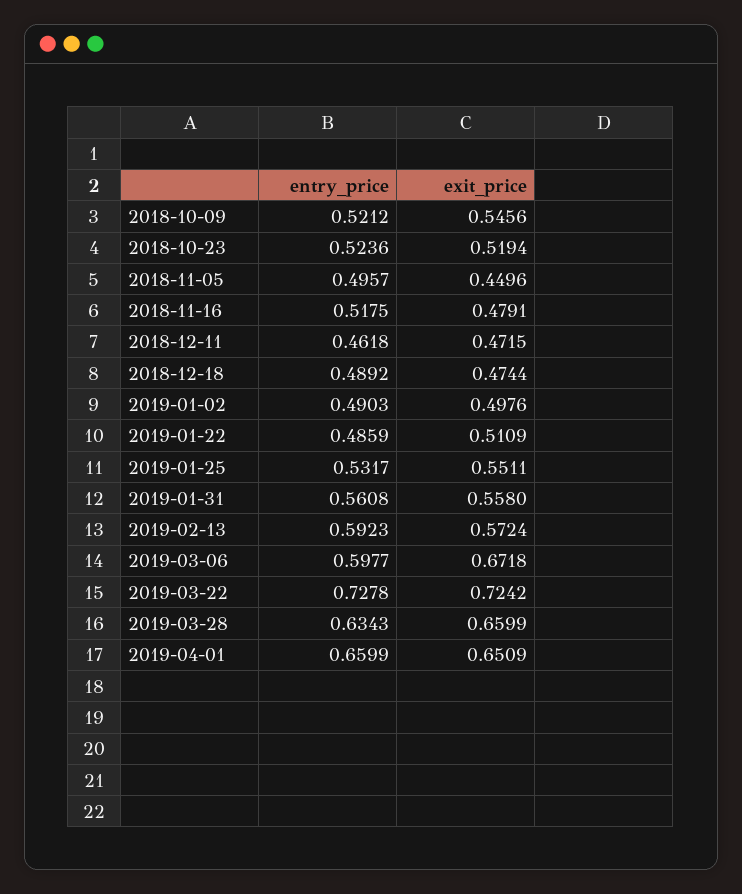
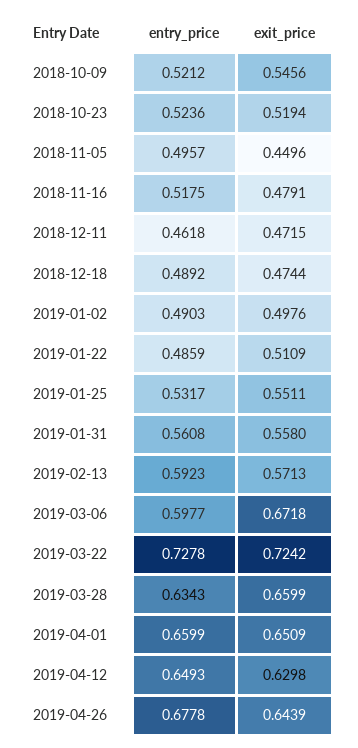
exit_price, 2019-02-13: 0.5724 -> 0.5713
entry_price, 2019-04-12: none -> 0.6493
exit_price, 2019-04-12: none -> 0.6298
entry_price, 2019-04-26: none -> 0.6778
exit_price, 2019-04-26: none -> 0.6439

